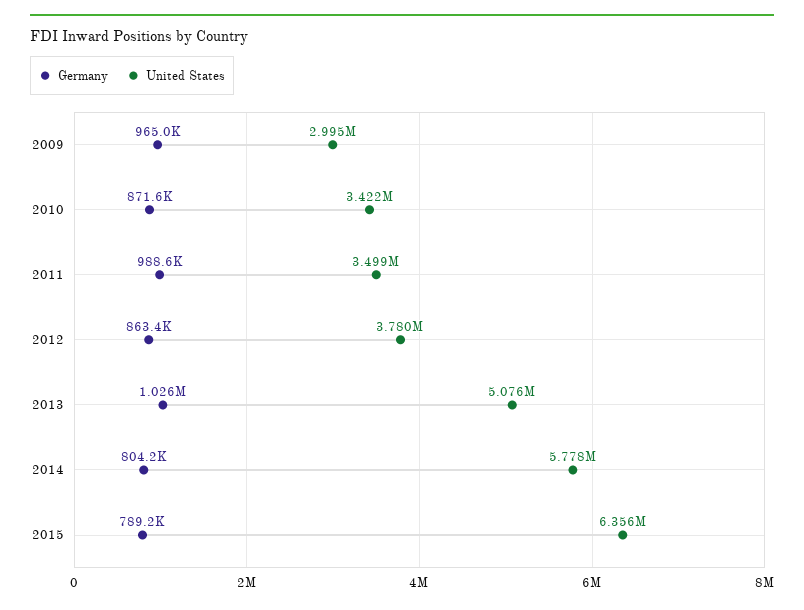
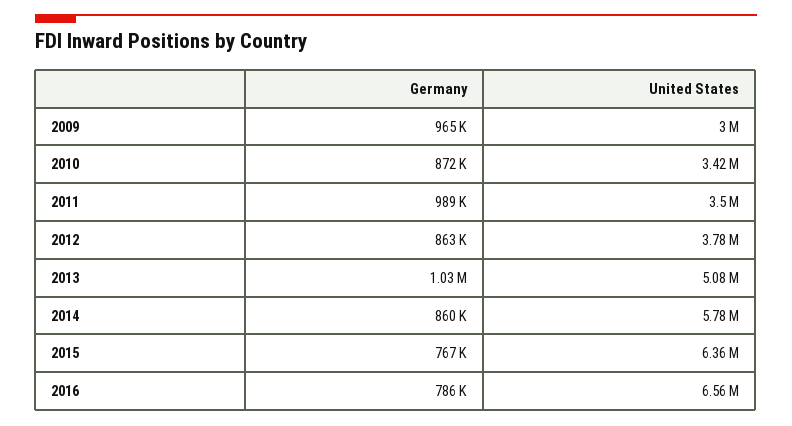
Germany, 2014: 804200 -> 860000
Germany, 2015: 789200 -> 767000
Germany, 2016: none -> 786000
United States, 2016: none -> 6560000

